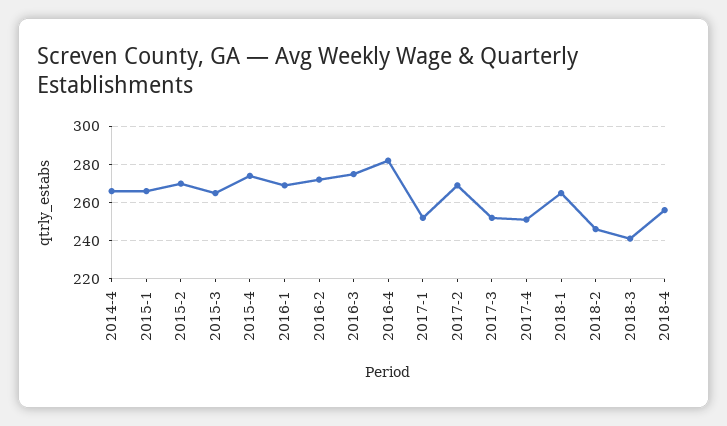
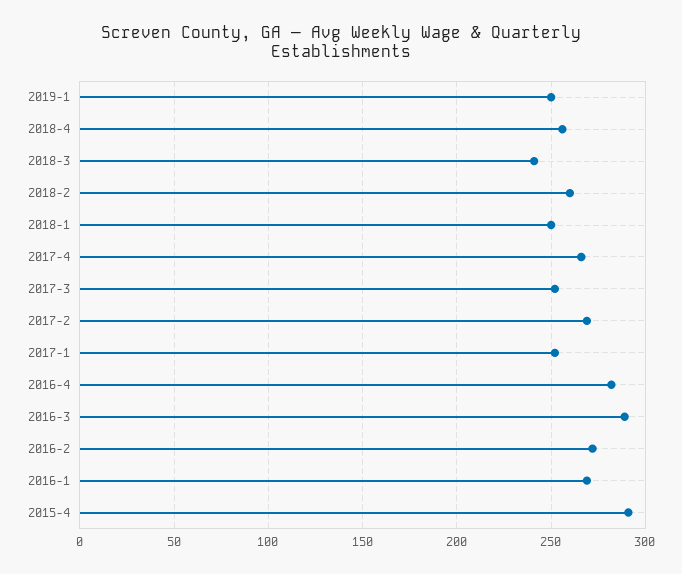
2014-4: 265 -> none
2015-1: 265 -> none
2015-2: 270 -> none
2015-3: 265 -> none
2015-4: 275 -> 290
2016-3: 275 -> 290
2017-4: 250 -> 265
2018-1: 265 -> 250
2018-2: 245 -> 260
2019-1: none -> 250

